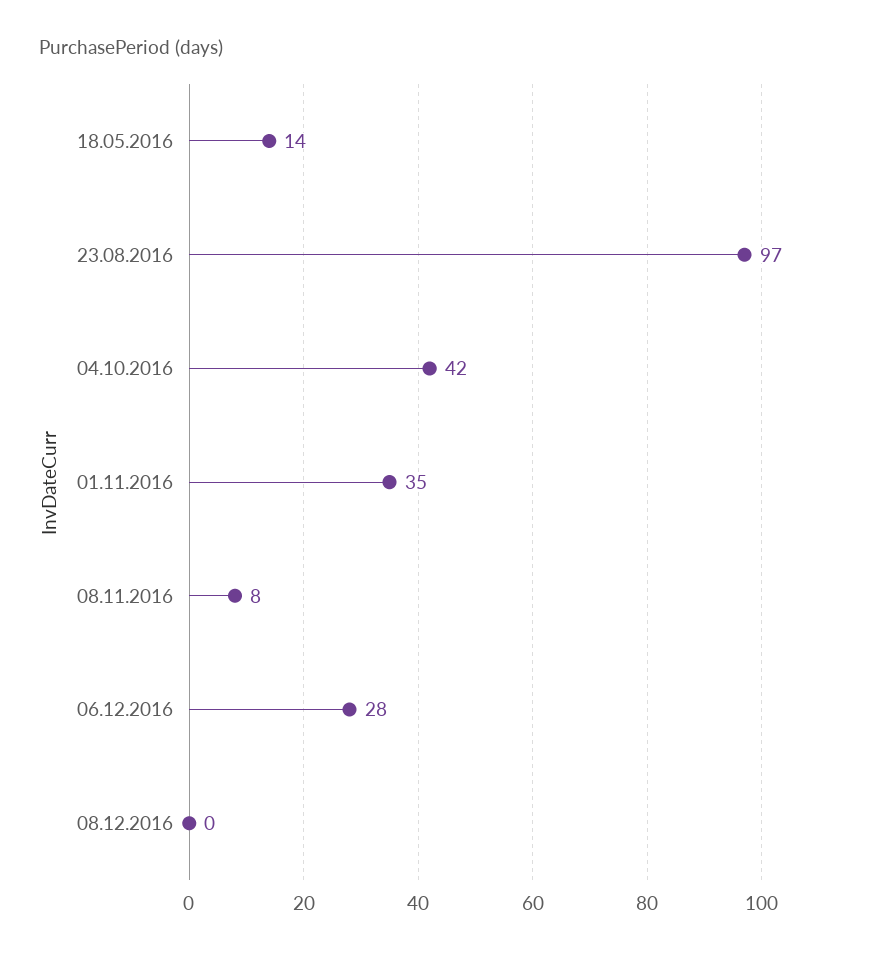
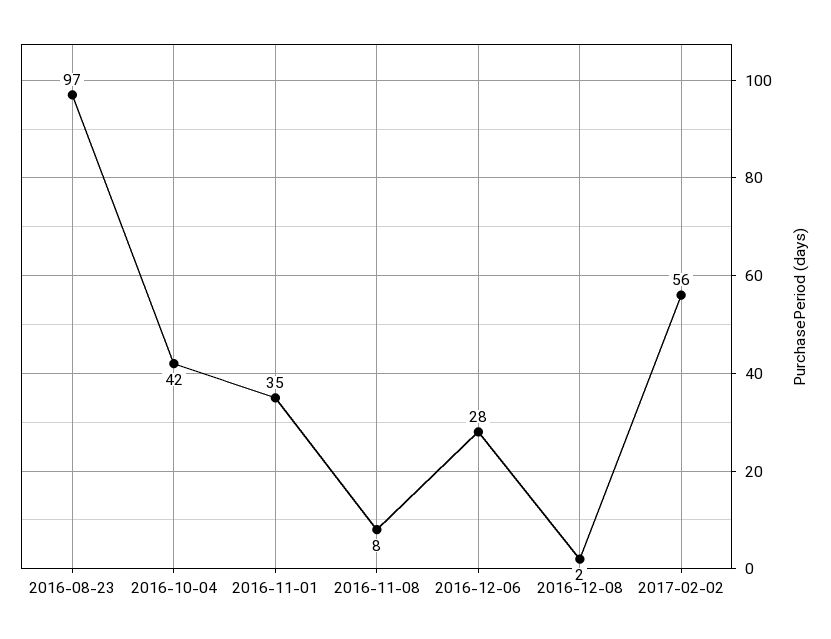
18.05.2016: 14 -> none
08.12.2016: 0 -> 2
2017-02-02: none -> 56

